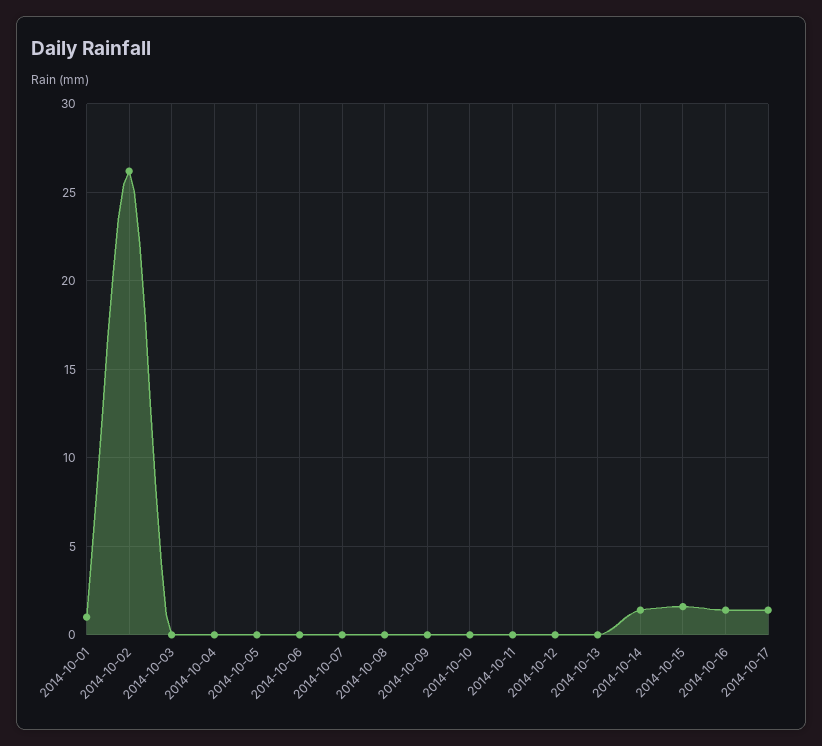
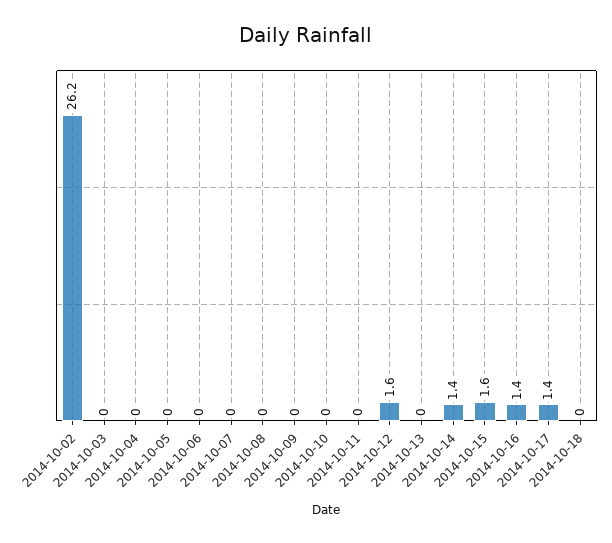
2014-10-01: 1 -> none
2014-10-12: 0 -> 1.6
2014-10-18: none -> 0

